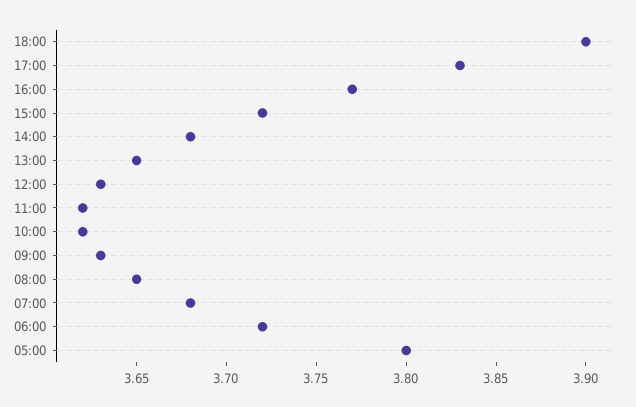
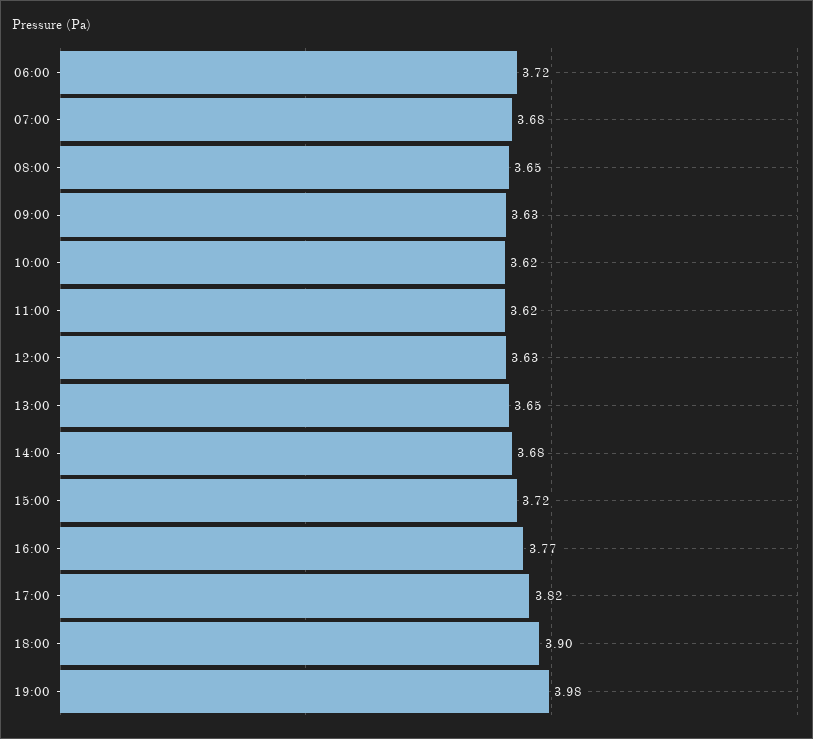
17:00: 3.83 -> 3.82
05:00: 3.8 -> none
19:00: none -> 3.98

